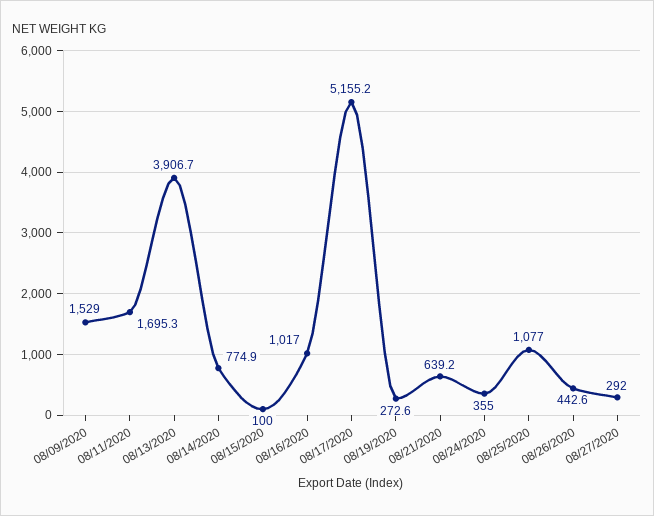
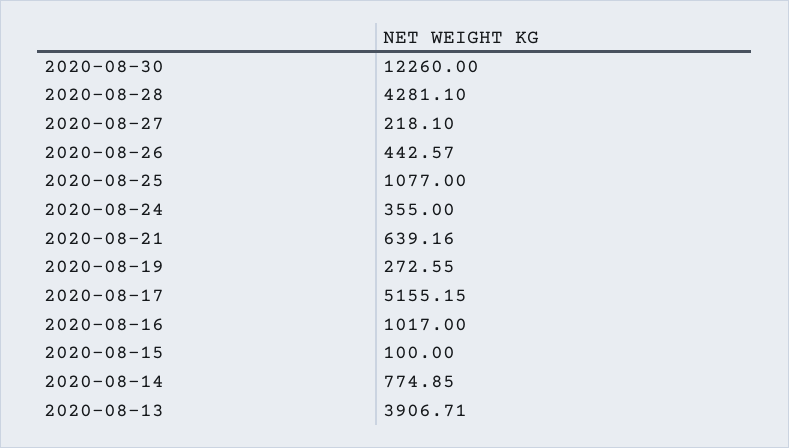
08/09/2020: 1529 -> none
08/11/2020: 1695.3 -> none
08/27/2020: 292 -> 218.1
2020-08-30: none -> 12260
2020-08-28: none -> 4281.1

